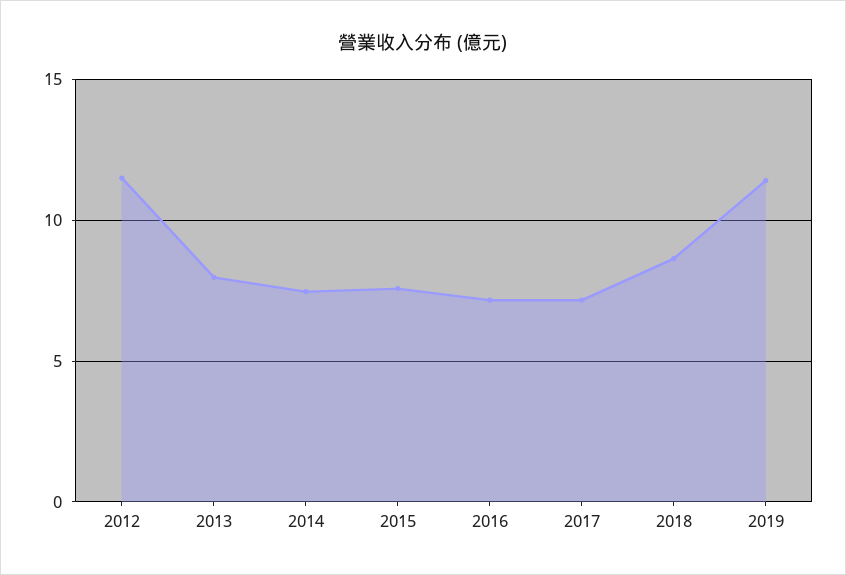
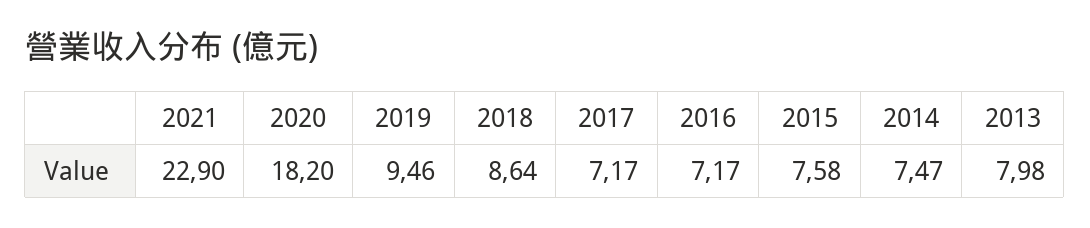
2012: 11.5 -> none
2019: 11.5 -> 9.46
2021: none -> 22.9
2020: none -> 18.2

